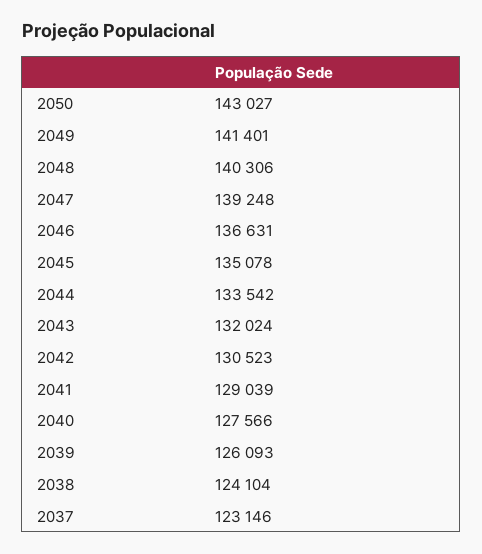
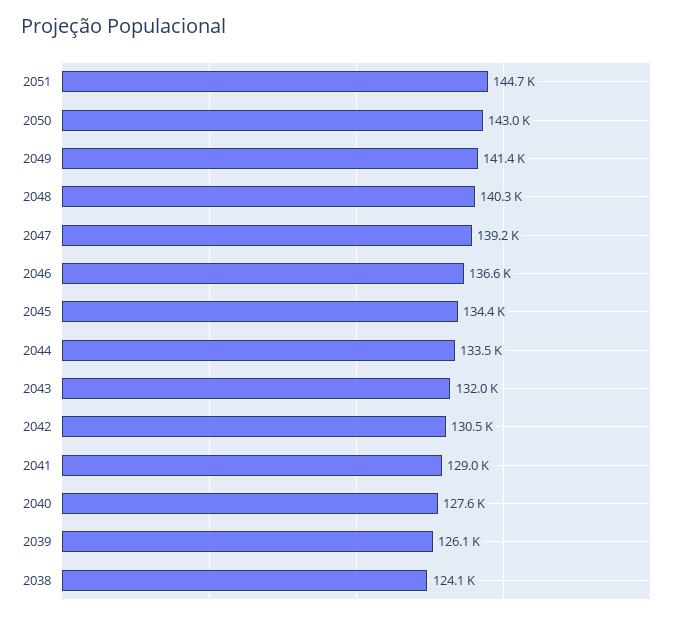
2045: 135078 -> 134400
2037: 123146 -> none
2051: none -> 144700

